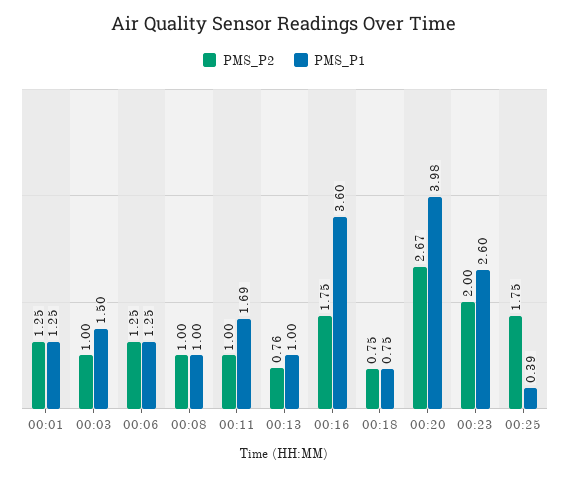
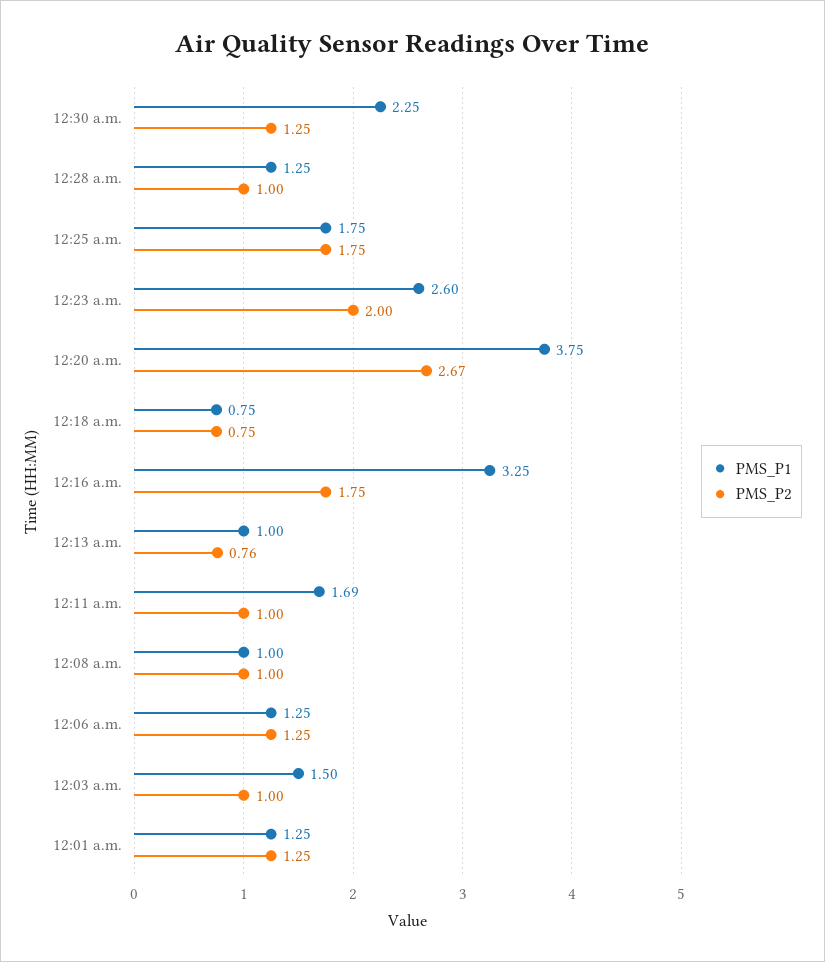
PMS_P1, 00:16: 3.6 -> 3.25
PMS_P1, 00:20: 3.98 -> 3.75
PMS_P1, 00:25: 0.39 -> 1.75
PMS_P1, 12:30 a.m.: none -> 2.25
PMS_P2, 12:30 a.m.: none -> 1.25
PMS_P1, 12:28 a.m.: none -> 1.25
PMS_P2, 12:28 a.m.: none -> 1

